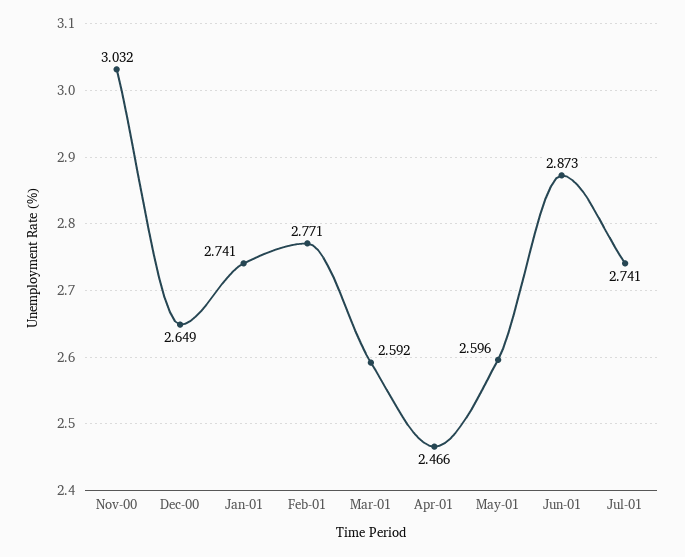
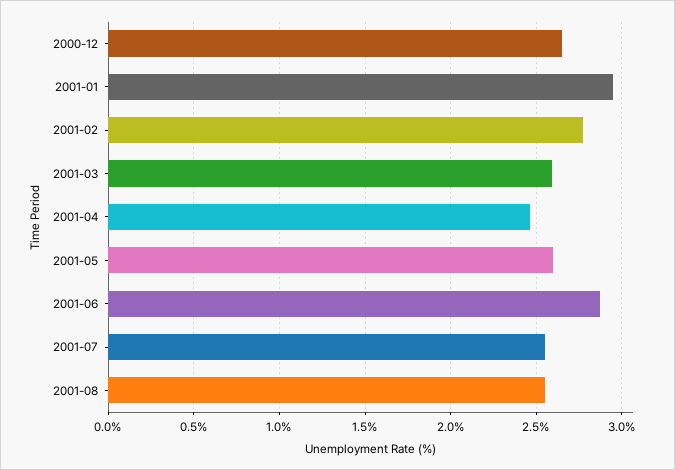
Nov-00: 3.032 -> none
Jan-01: 2.741 -> 2.95
Jul-01: 2.741 -> 2.55
2001-08: none -> 2.55

